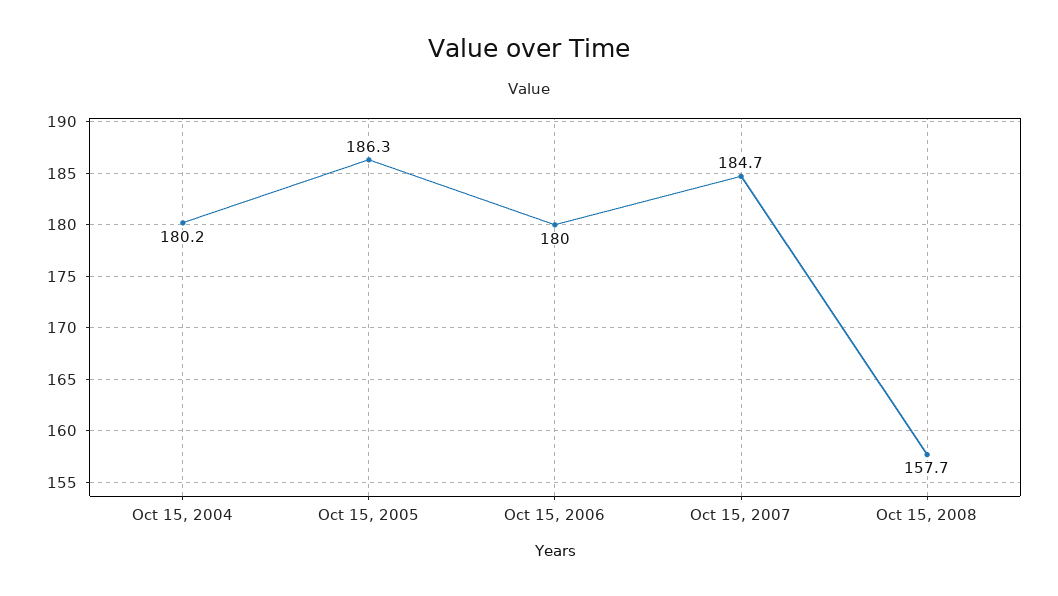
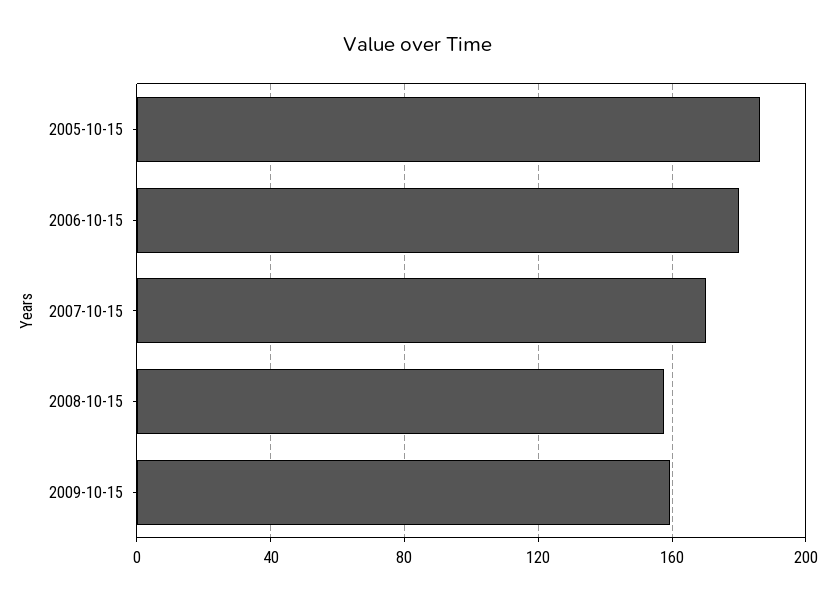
Oct 15, 2004: 180.2 -> none
Oct 15, 2007: 184.7 -> 170
2009-10-15: none -> 160

